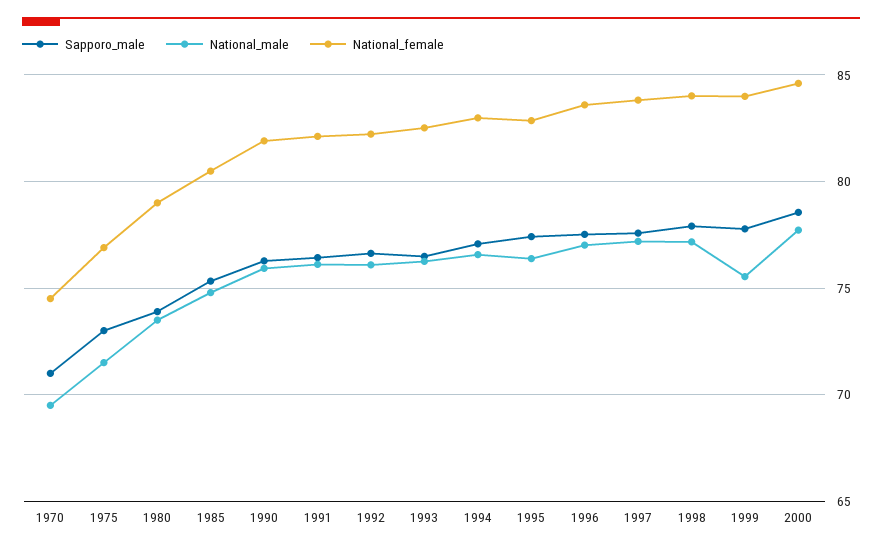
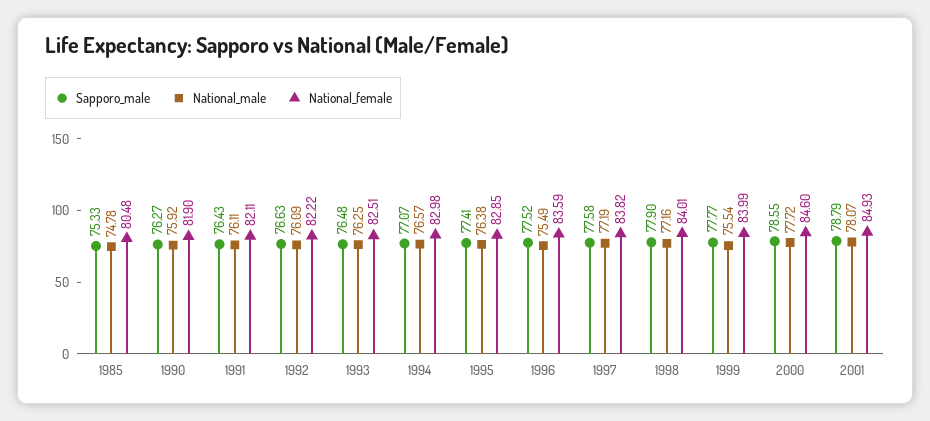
Sapporo_male, 1970: 71 -> none
National_male, 1970: 69.5 -> none
National_female, 1970: 74.5 -> none
Sapporo_male, 1975: 73 -> none
National_male, 1975: 71.5 -> none
National_female, 1975: 77 -> none
Sapporo_male, 1980: 74 -> none
National_male, 1980: 73.5 -> none
National_female, 1980: 79 -> none
National_male, 1996: 77 -> 75.49
Sapporo_male, 2001: none -> 78.79
National_male, 2001: none -> 78.07
National_female, 2001: none -> 84.93

